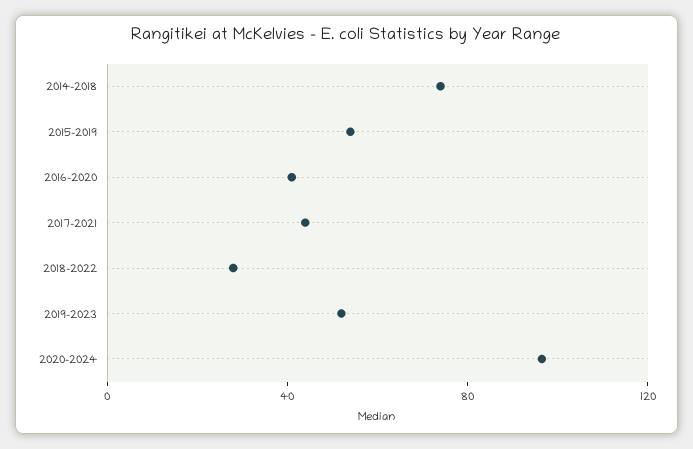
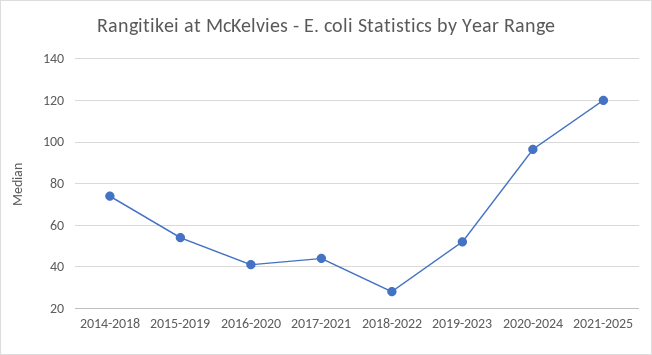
2021-2025: none -> 120

